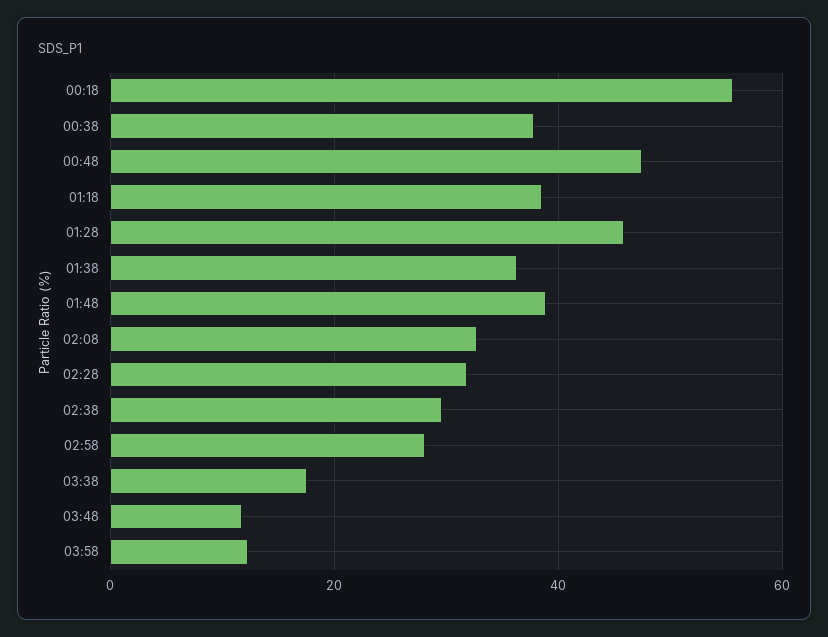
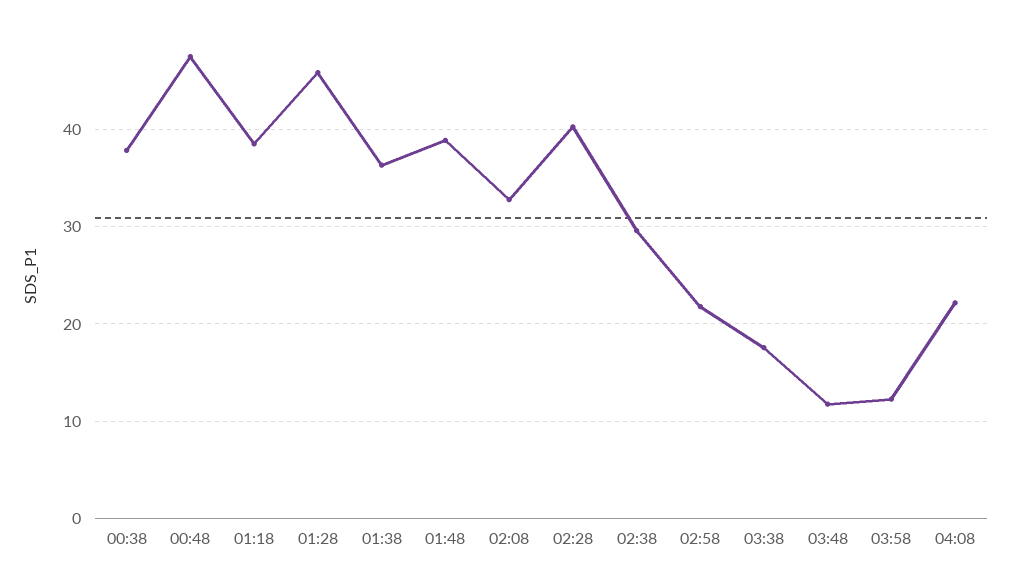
00:18: 56 -> none
02:28: 32 -> 40
02:58: 28 -> 22
04:08: none -> 22

